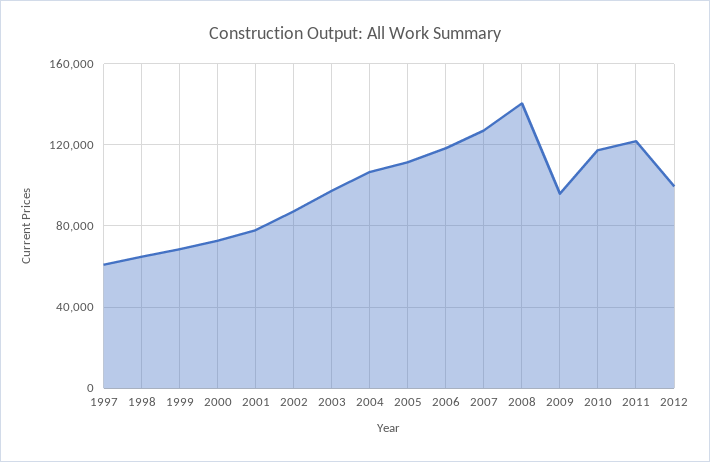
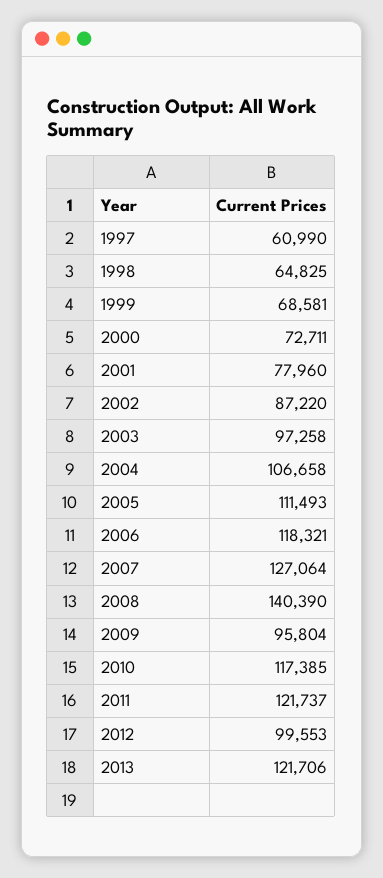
2013: none -> 121706

